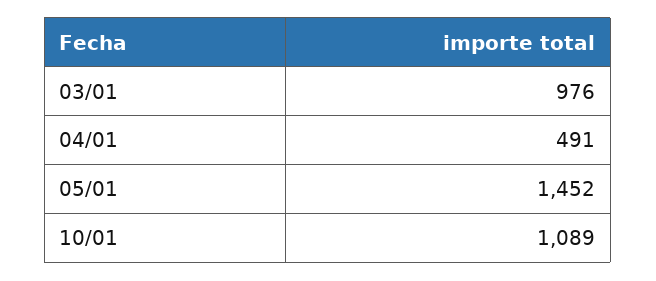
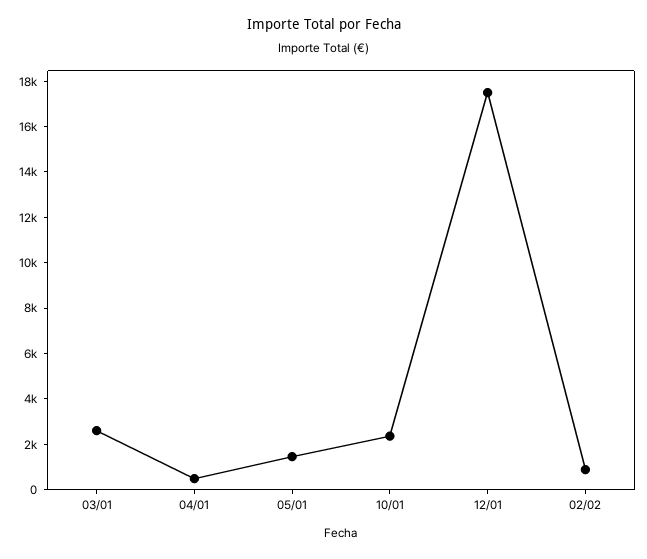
03/01: 976 -> 2500
10/01: 1089 -> 2500
12/01: none -> 17500
02/02: none -> 1000

